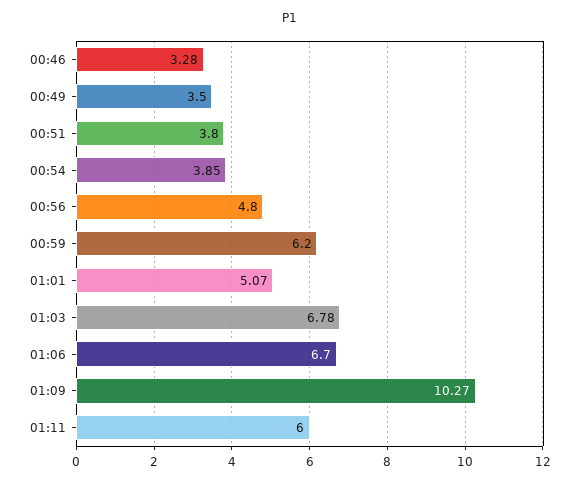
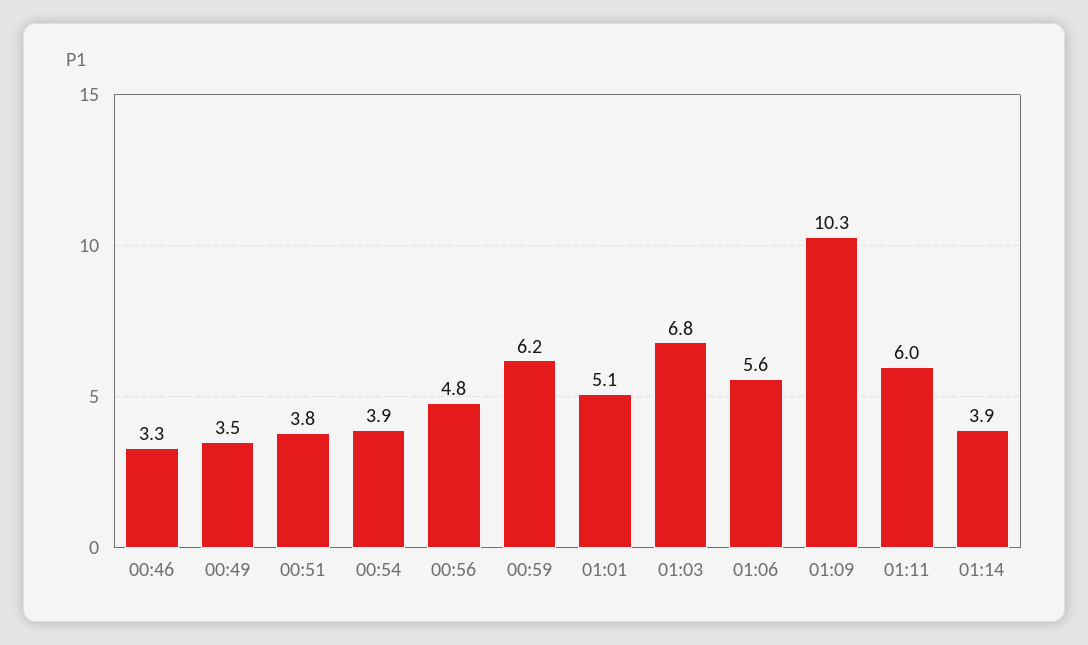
01:06: 6.7 -> 5.6
01:14: none -> 3.9

